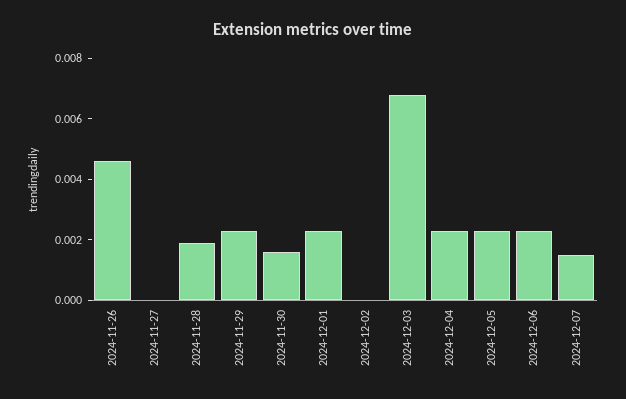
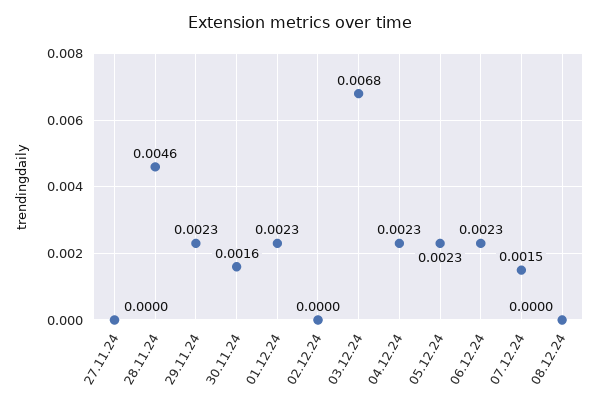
2024-11-26: 0.0045 -> none
2024-11-28: 0.002 -> 0.0046
08.12.24: none -> 0

